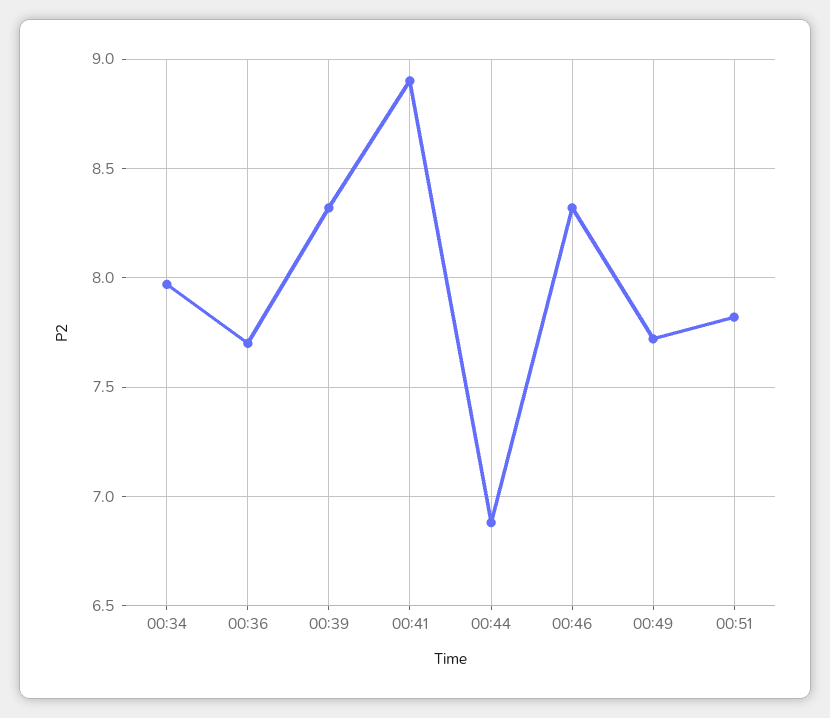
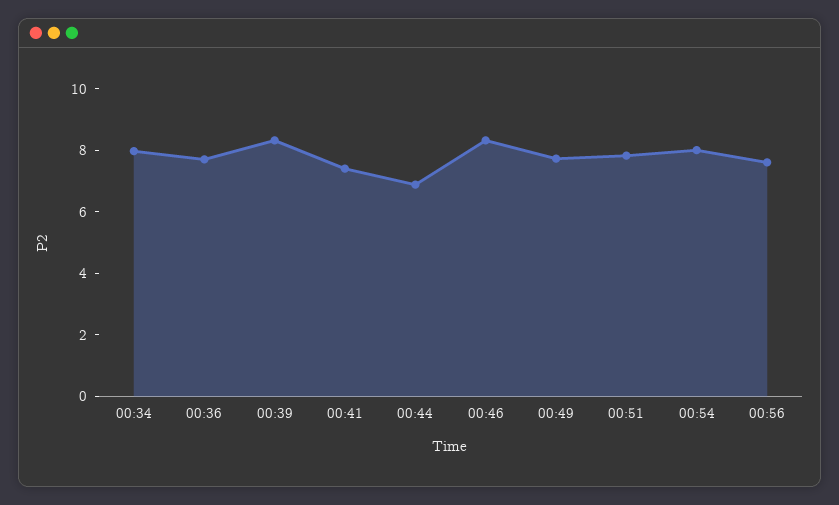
00:41: 8.9 -> 7.5
00:54: none -> 8
00:56: none -> 7.5

